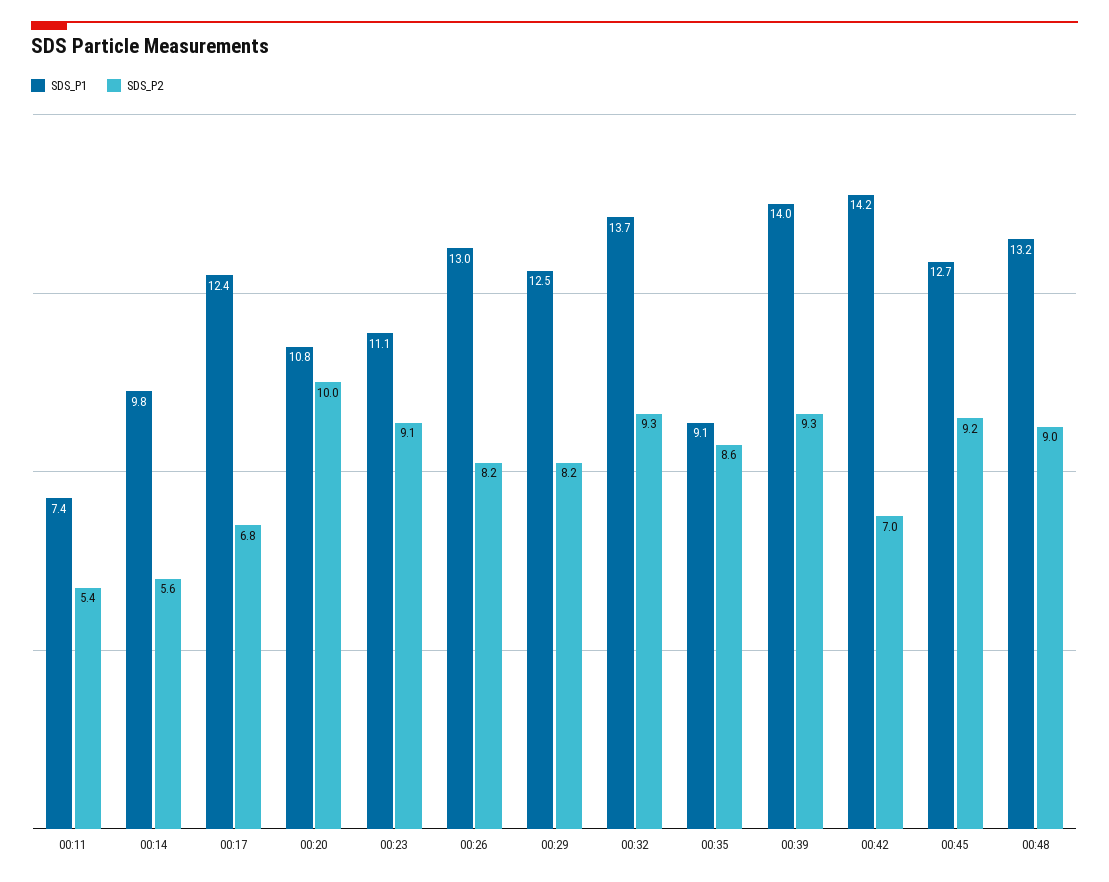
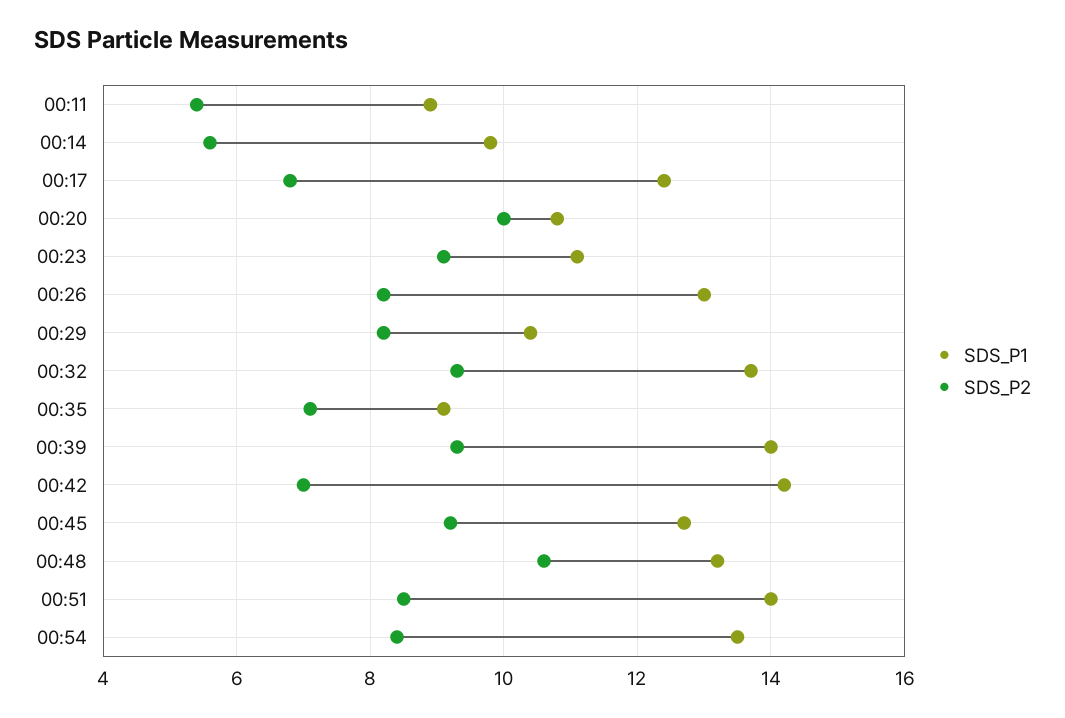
SDS_P1, 00:11: 7.4 -> 9
SDS_P1, 00:29: 12.5 -> 10.5
SDS_P2, 00:35: 8.6 -> 7
SDS_P2, 00:48: 9 -> 10.5
SDS_P1, 00:51: none -> 14
SDS_P2, 00:51: none -> 8.5
SDS_P1, 00:54: none -> 13.5
SDS_P2, 00:54: none -> 8.5

